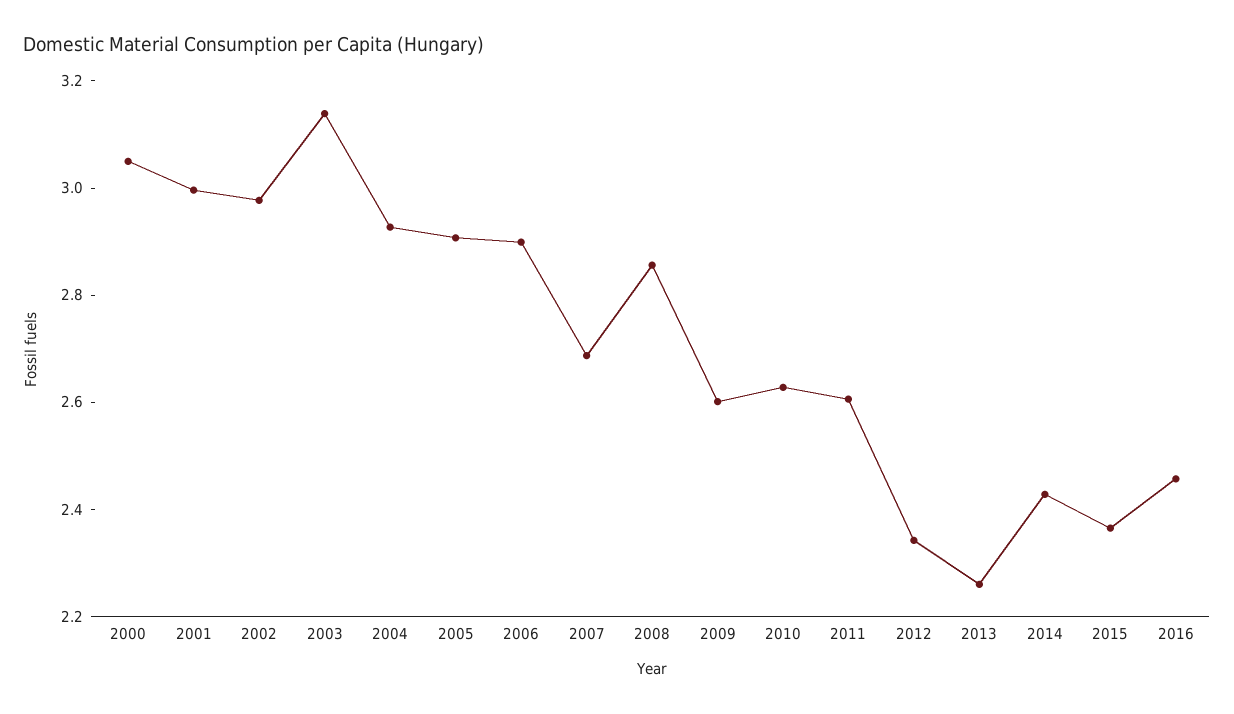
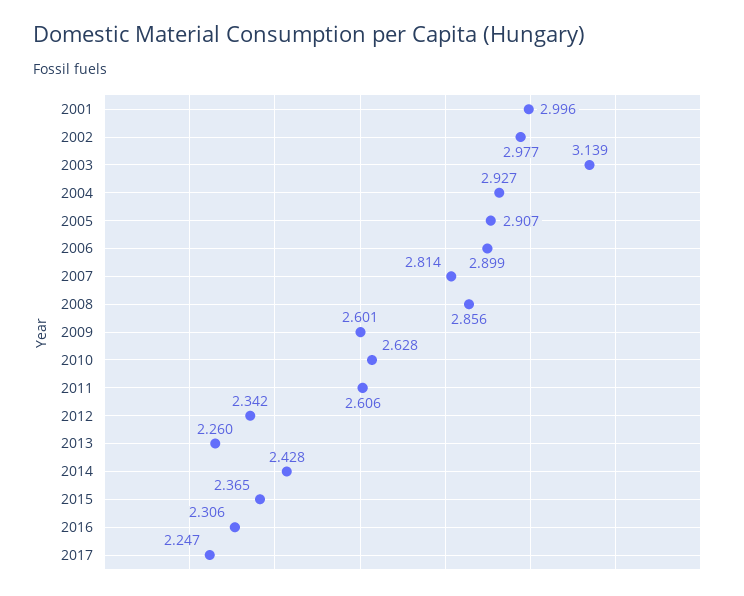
2000: 3.05 -> none
2007: 2.7 -> 2.814
2016: 2.45 -> 2.306
2017: none -> 2.247

